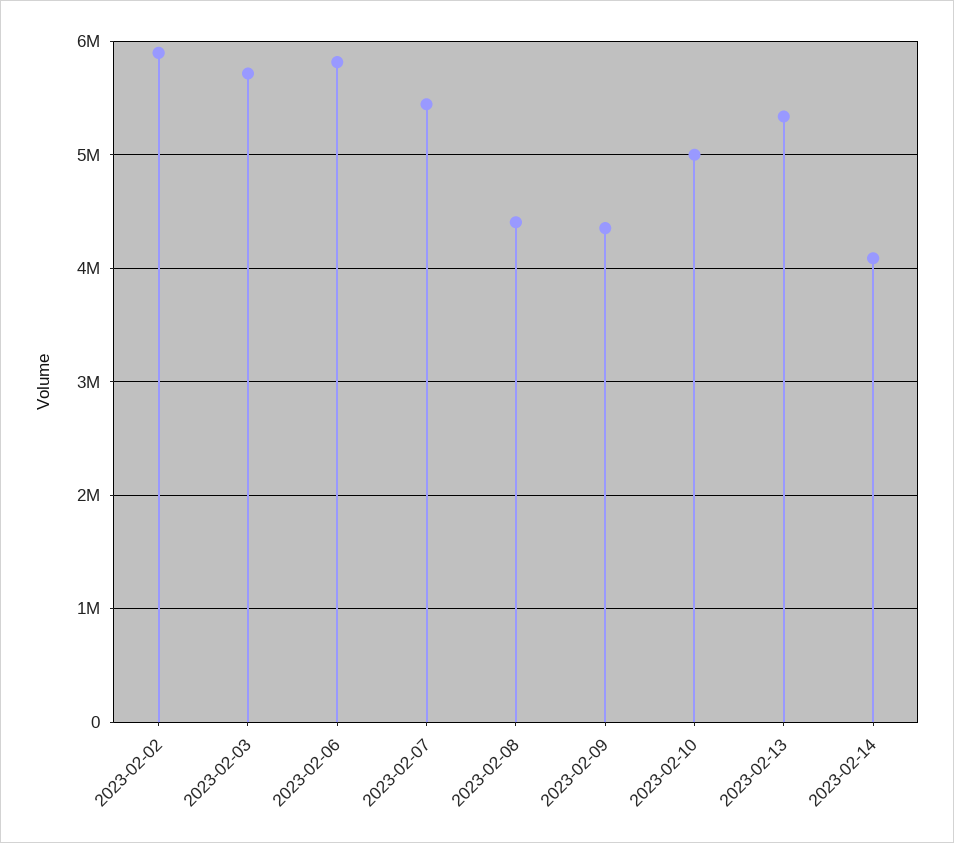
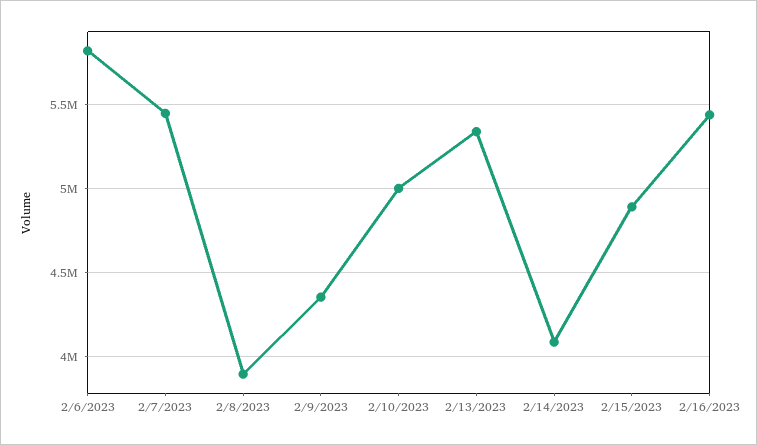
2023-02-02: 5900000 -> none
2023-02-03: 5700000 -> none
2023-02-08: 4400000 -> 3900000
2/15/2023: none -> 4900000
2/16/2023: none -> 5450000

